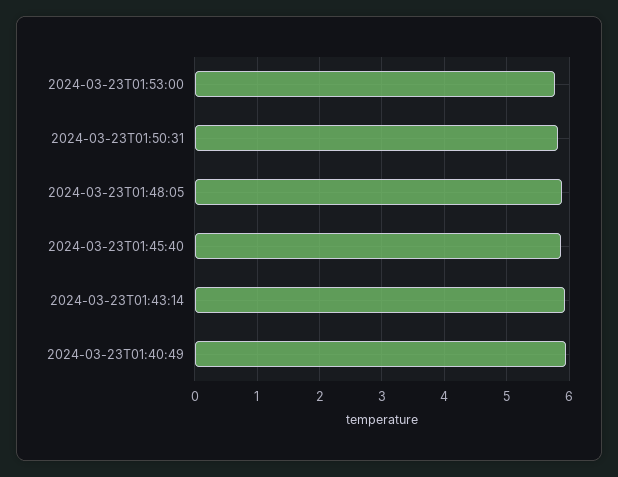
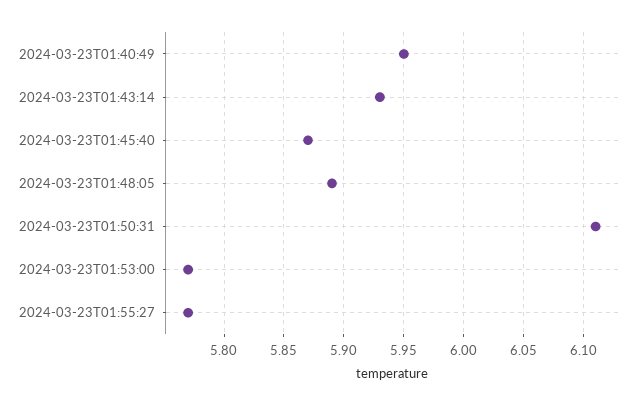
2024-03-23T01:50:31: 5.8 -> 6.11
2024-03-23T01:55:27: none -> 5.77

